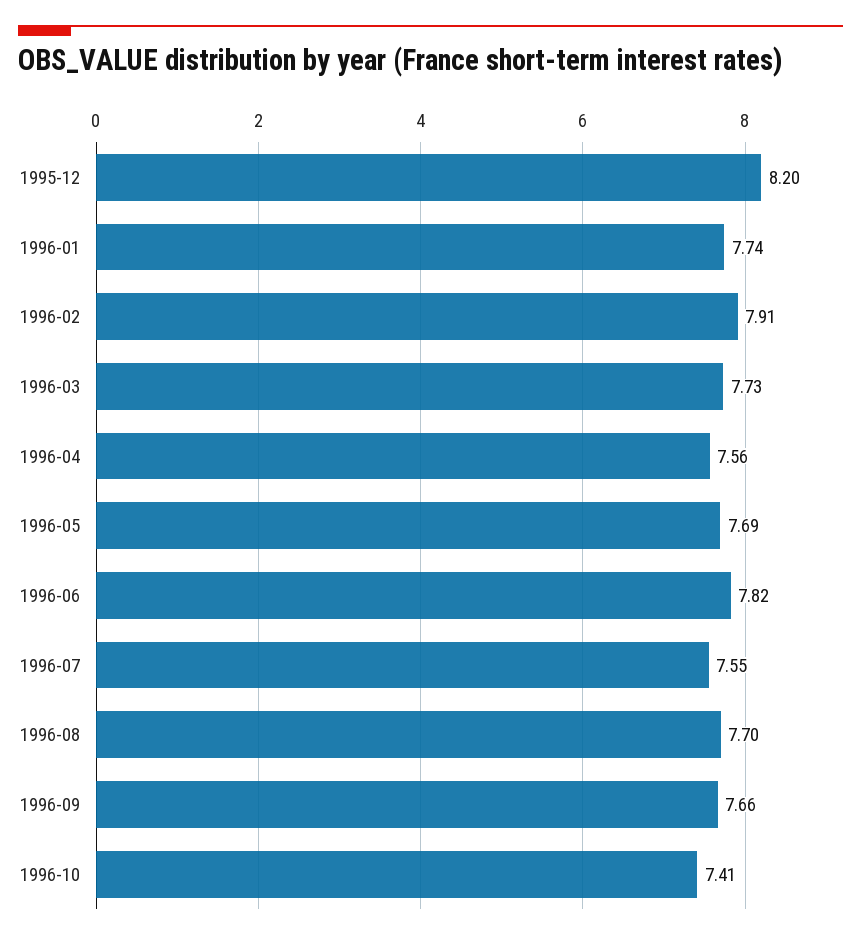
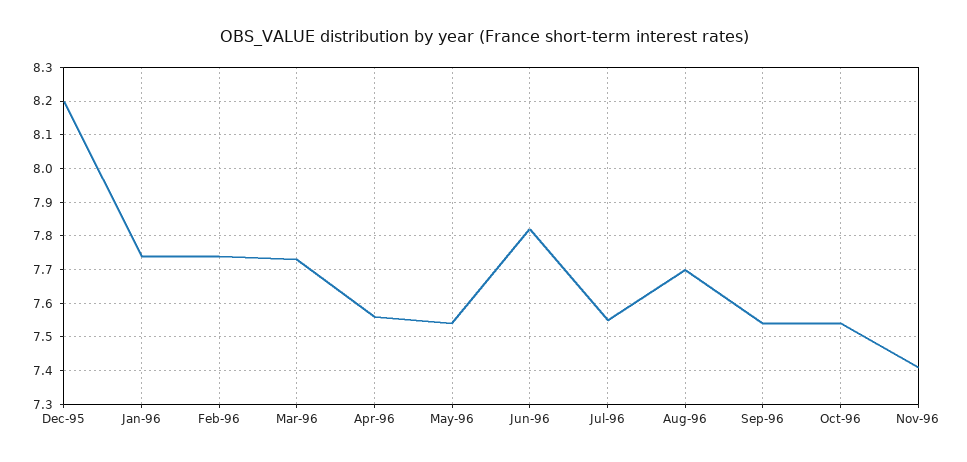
1996-02: 7.91 -> 7.75
1996-05: 7.69 -> 7.55
1996-09: 7.66 -> 7.55
1996-10: 7.41 -> 7.55
Nov-96: none -> 7.4

